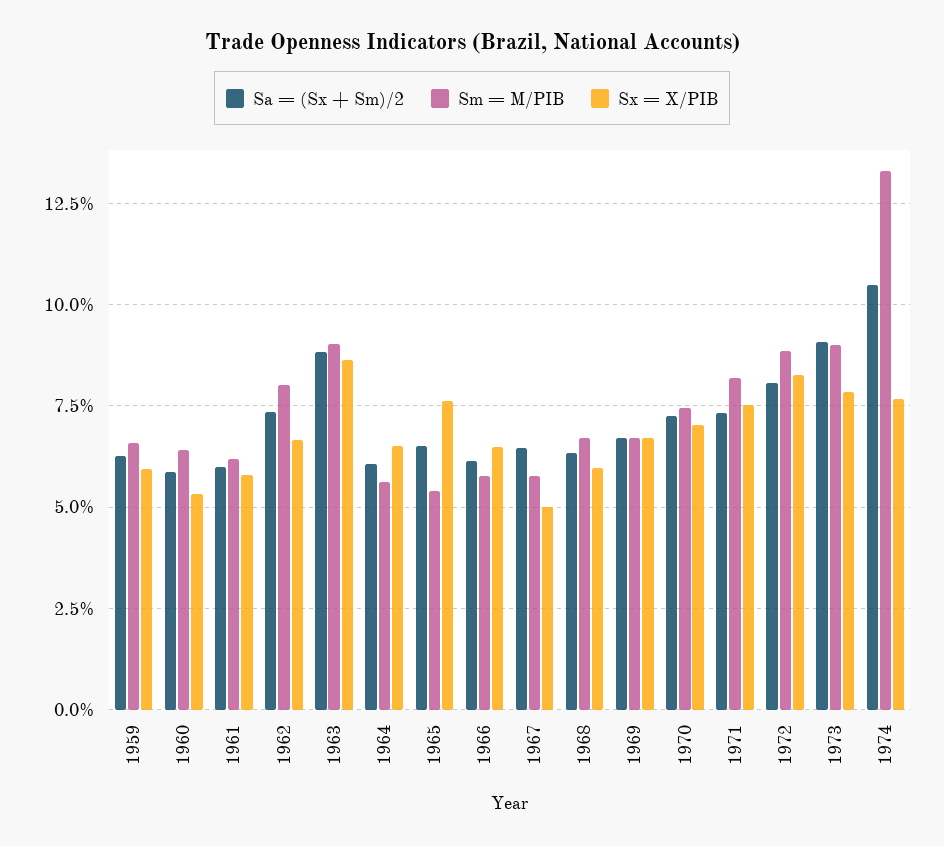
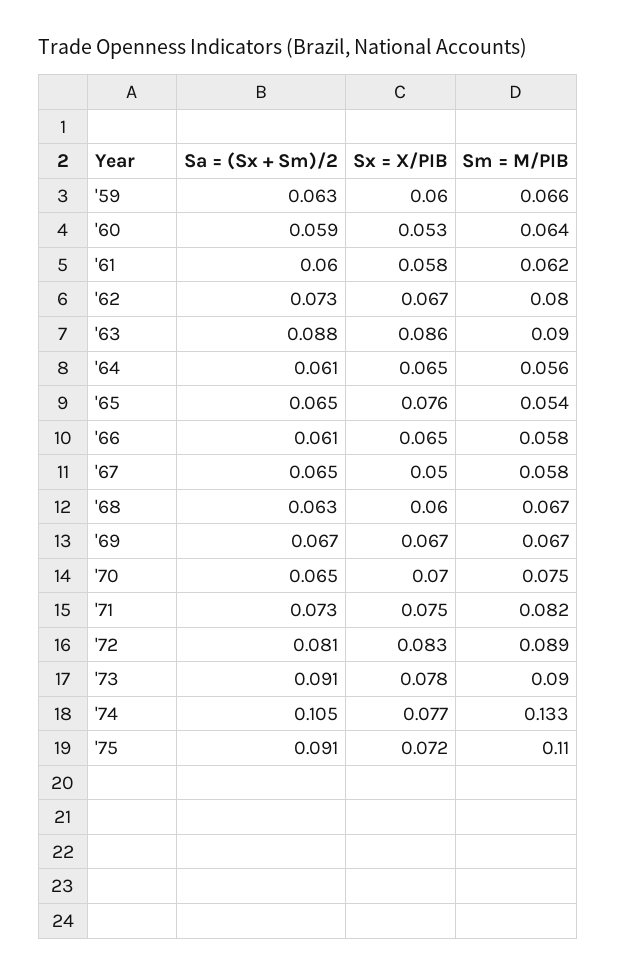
Sa = (Sx + Sm)/2, 1970: 0.0725 -> 0.065
Sa = (Sx + Sm)/2, '75: none -> 0.091
Sx = X/PIB, '75: none -> 0.072
Sm = M/PIB, '75: none -> 0.11

